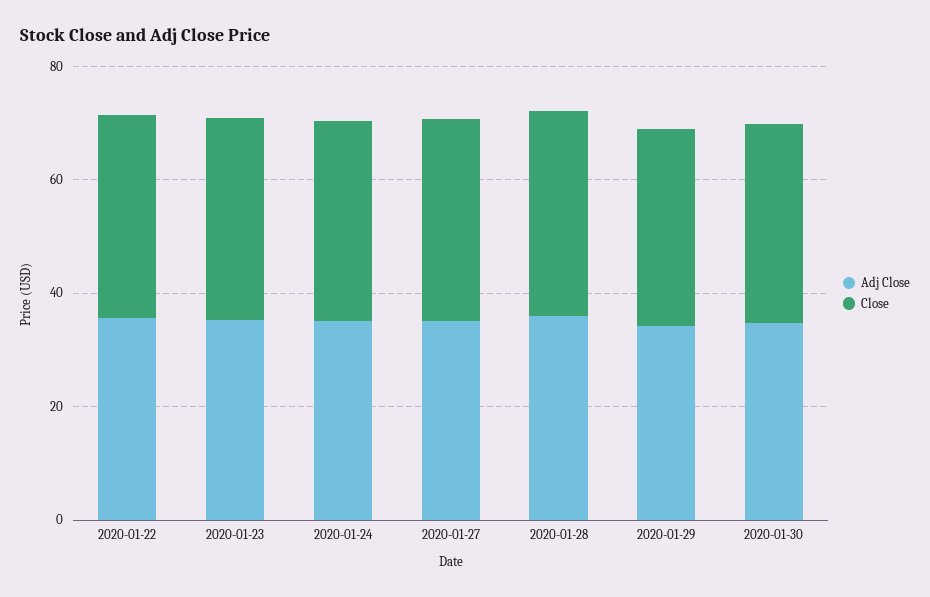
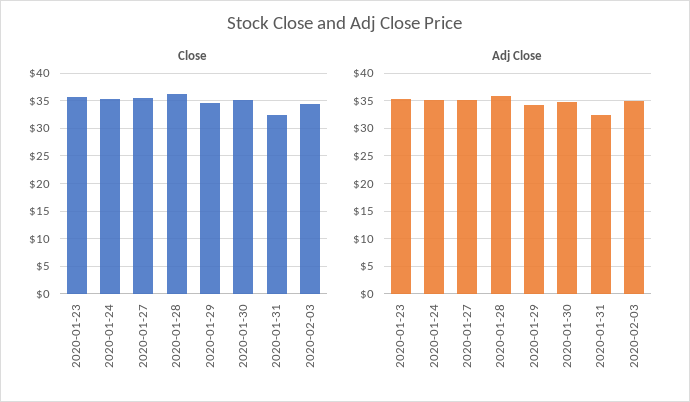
Adj Close, 2020-01-22: 35 -> none
Close, 2020-01-22: 35 -> none
Close, 2020-01-31: none -> 32.5
Close, 2020-02-03: none -> 35
Adj Close, 2020-01-31: none -> 32.5
Adj Close, 2020-02-03: none -> 35

